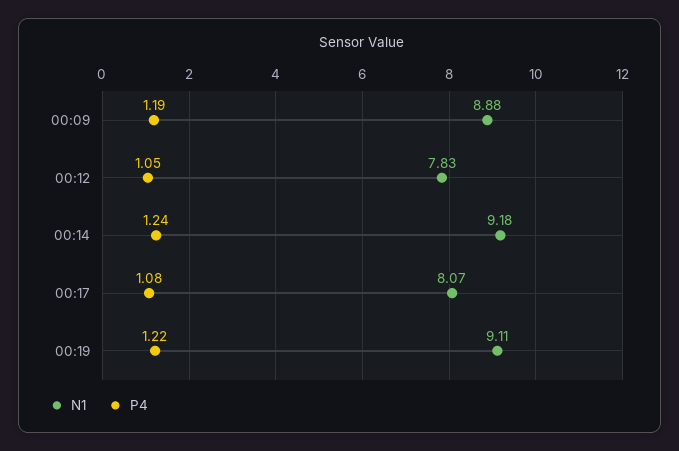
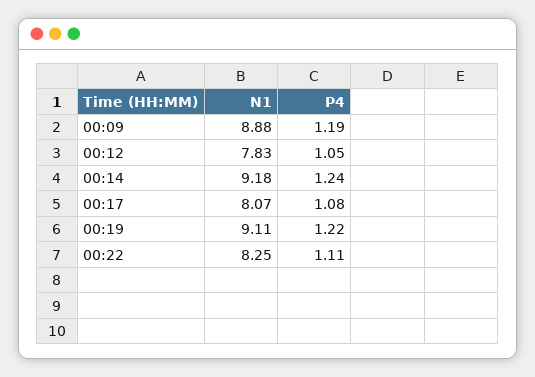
N1, 00:22: none -> 8.25
P4, 00:22: none -> 1.11

